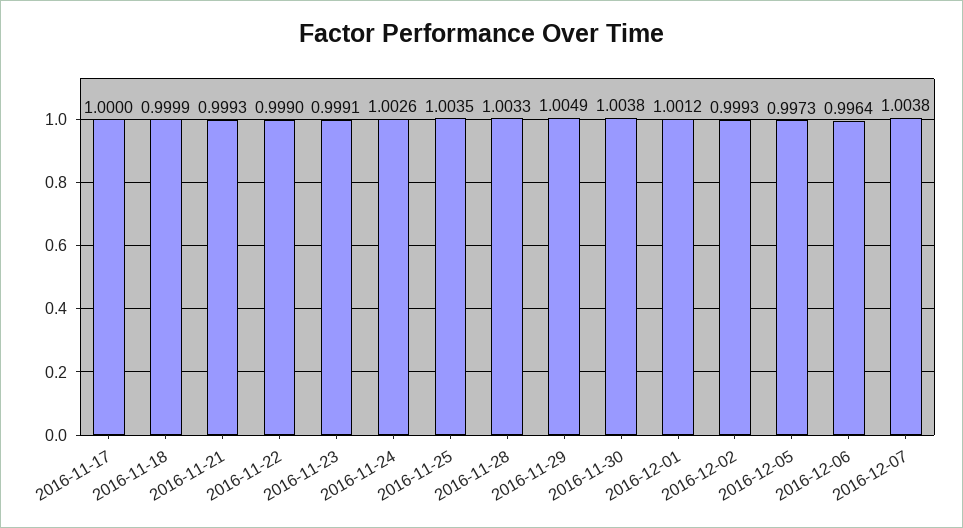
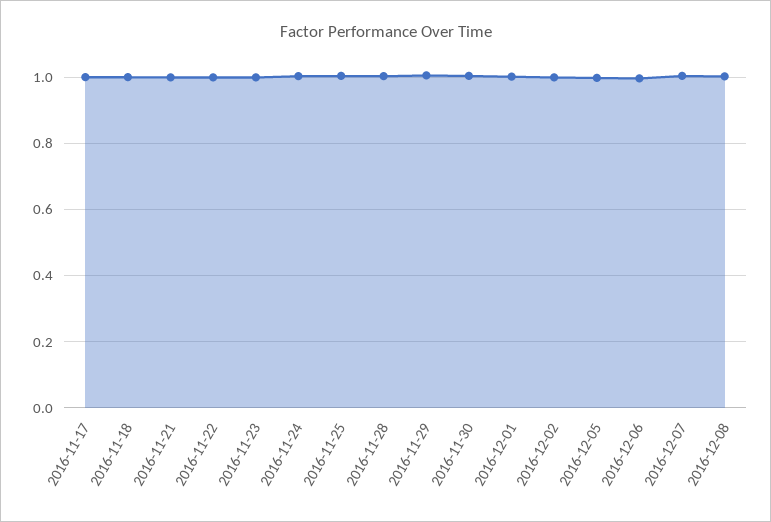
2016-12-08: none -> 1

